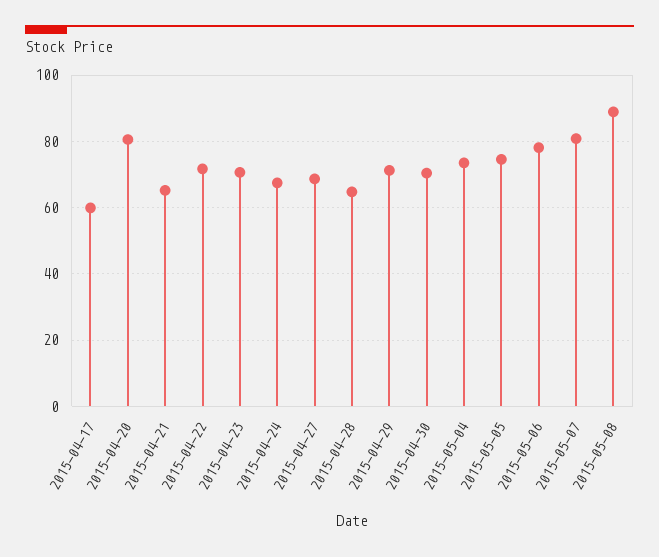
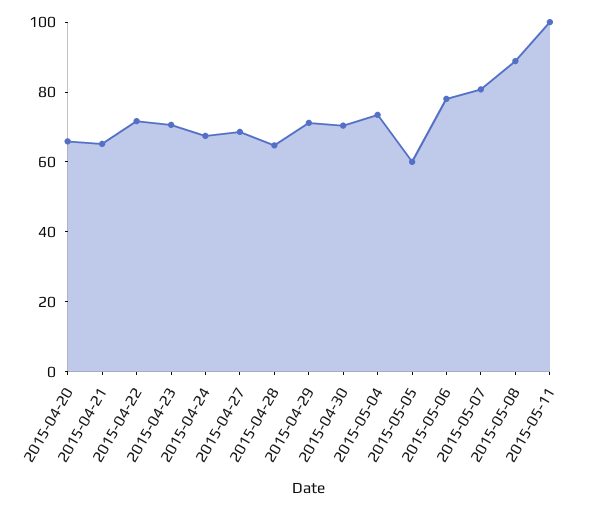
2015-04-17: 60 -> none
2015-04-20: 80 -> 65
2015-05-05: 74 -> 60
2015-05-11: none -> 100

